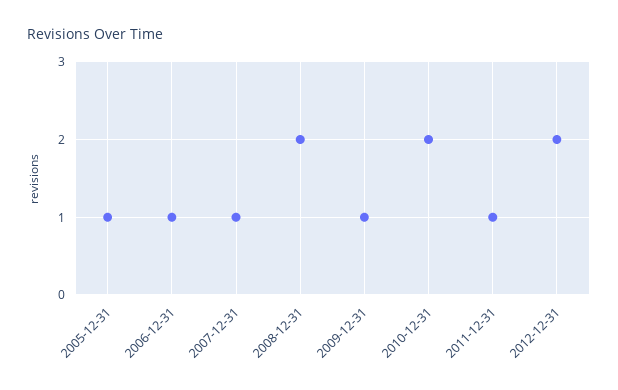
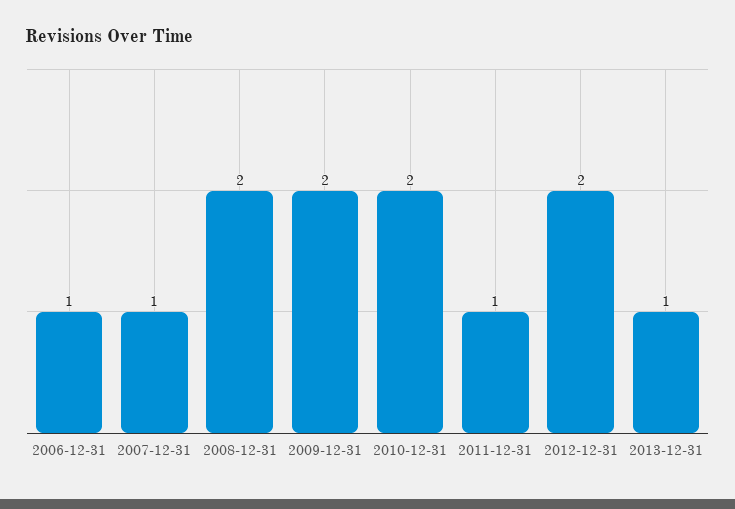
2005-12-31: 1 -> none
2009-12-31: 1 -> 2
2013-12-31: none -> 1

